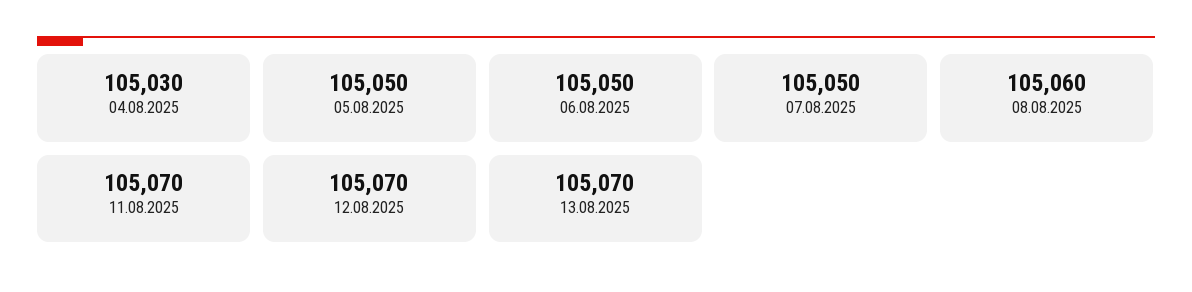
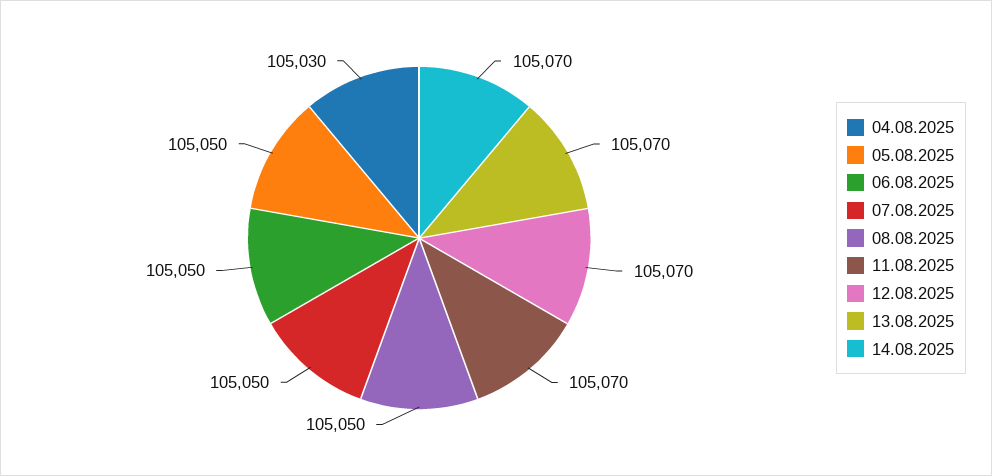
08.08.2025: 105060 -> 105050
14.08.2025: none -> 105070

